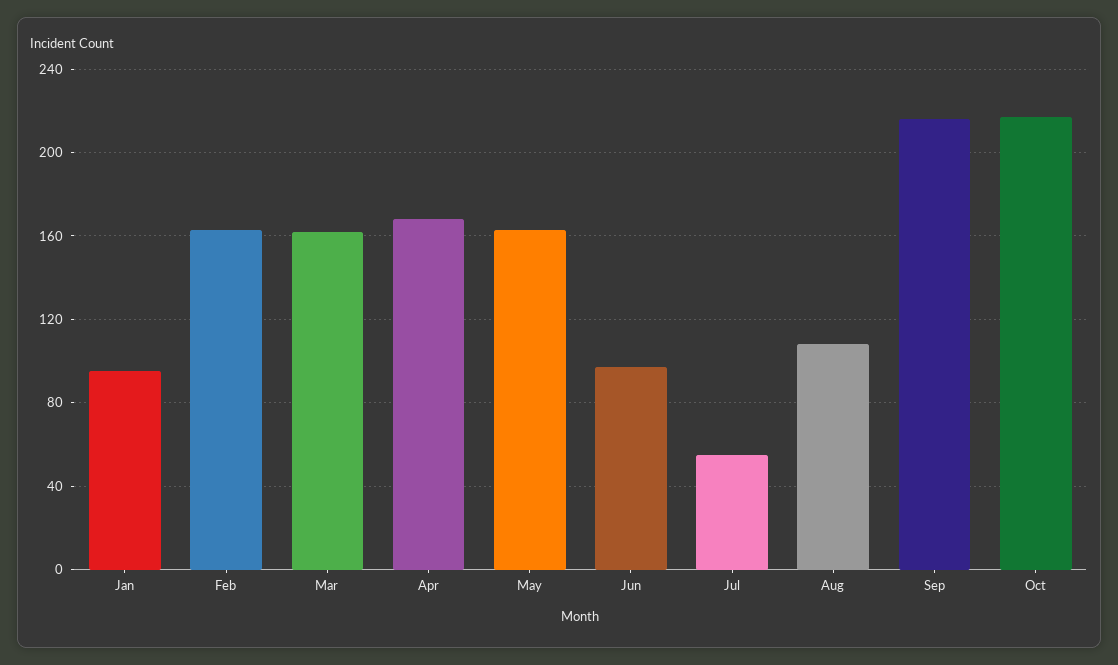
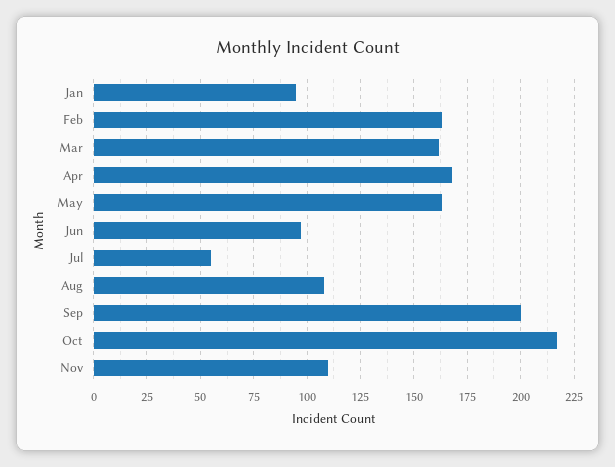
Sep: 215 -> 200
Nov: none -> 110

